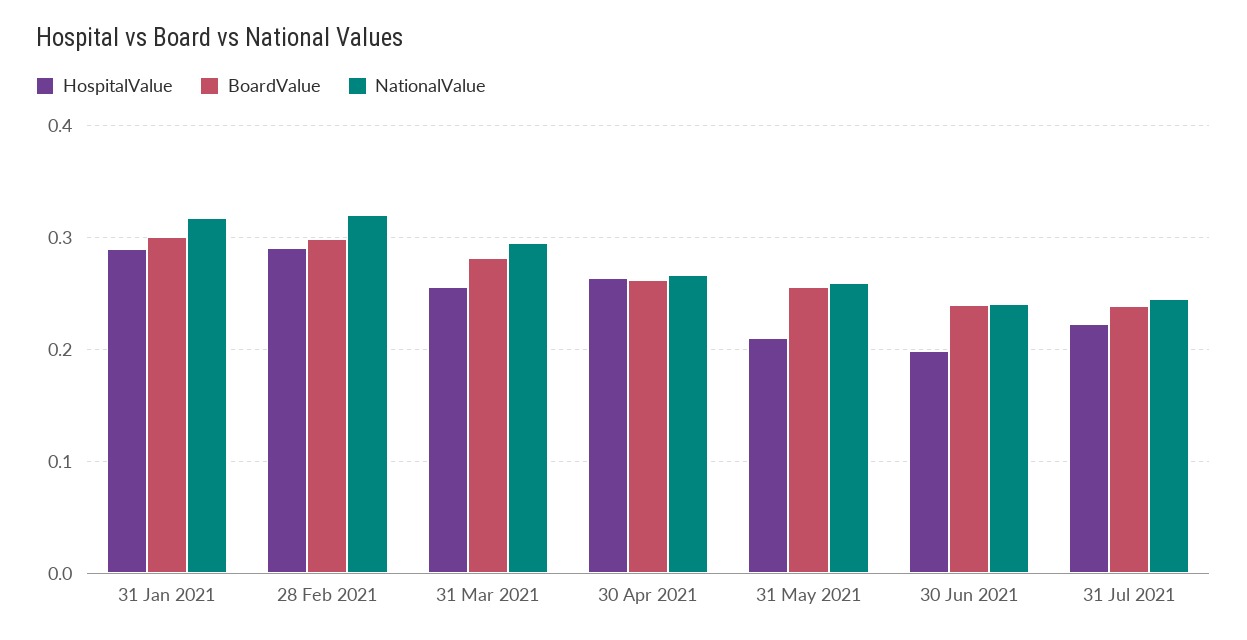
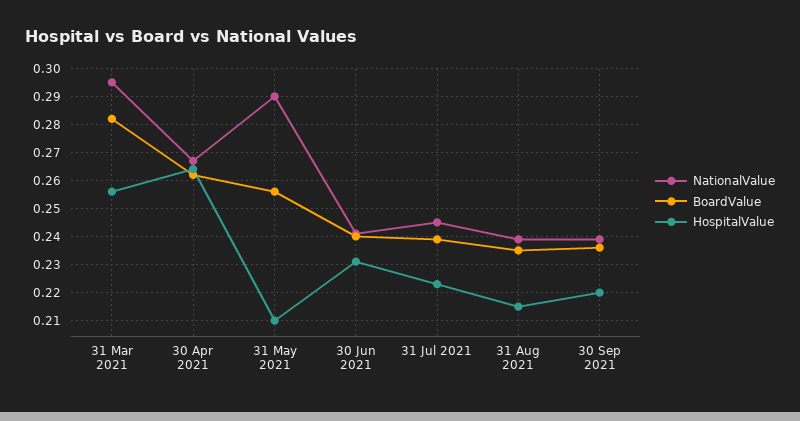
HospitalValue, 31 Jan 2021: 0.29 -> none
BoardValue, 31 Jan 2021: 0.3 -> none
NationalValue, 31 Jan 2021: 0.32 -> none
HospitalValue, 28 Feb 2021: 0.29 -> none
BoardValue, 28 Feb 2021: 0.3 -> none
NationalValue, 28 Feb 2021: 0.32 -> none
NationalValue, 31 May 2021: 0.26 -> 0.29
HospitalValue, 30 Jun 2021: 0.2 -> 0.23
NationalValue, 31 Aug 2021: none -> 0.24
BoardValue, 31 Aug 2021: none -> 0.235
HospitalValue, 31 Aug 2021: none -> 0.215
NationalValue, 30 Sep 2021: none -> 0.24
BoardValue, 30 Sep 2021: none -> 0.235
HospitalValue, 30 Sep 2021: none -> 0.22

